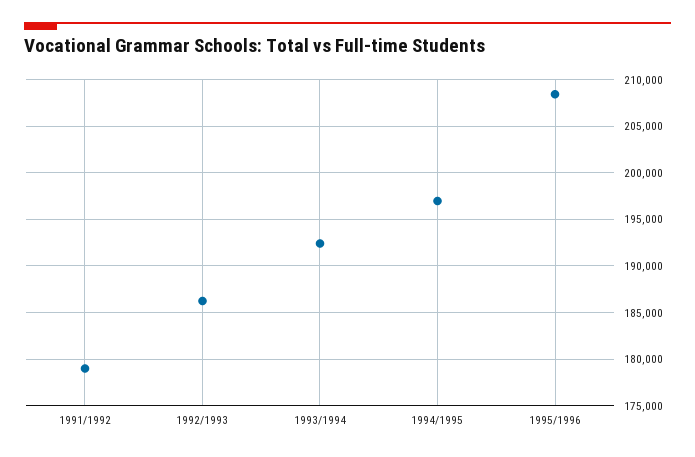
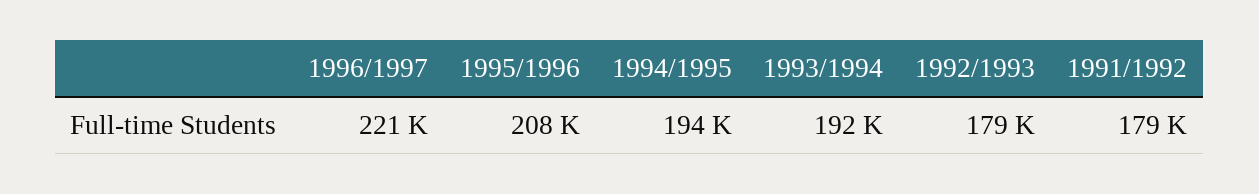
1992/1993: 186000 -> 179000
1994/1995: 197000 -> 194000
1996/1997: none -> 221000

